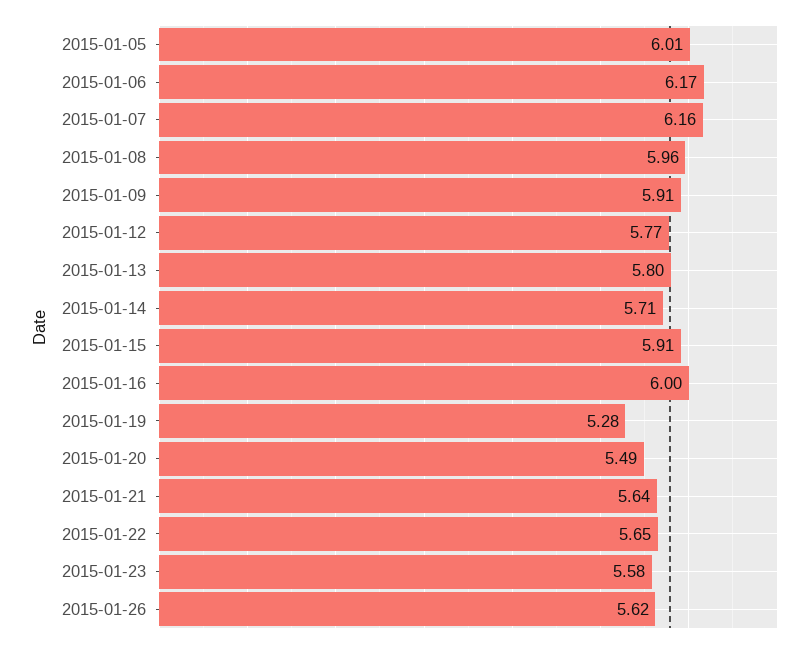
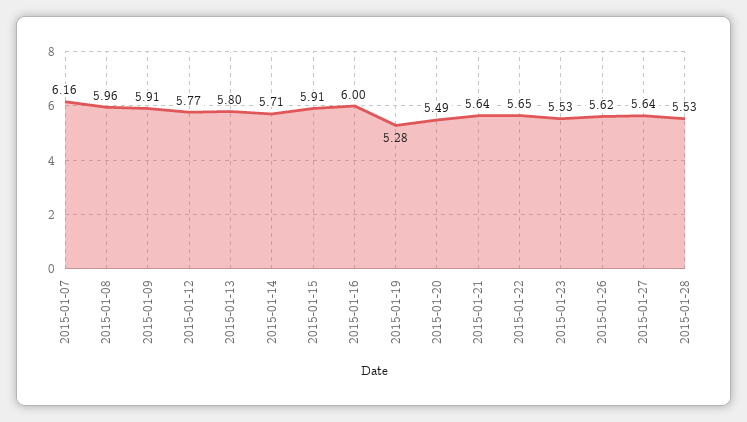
2015-01-05: 6.01 -> none
2015-01-06: 6.17 -> none
2015-01-23: 5.58 -> 5.53
2015-01-27: none -> 5.64
2015-01-28: none -> 5.53

